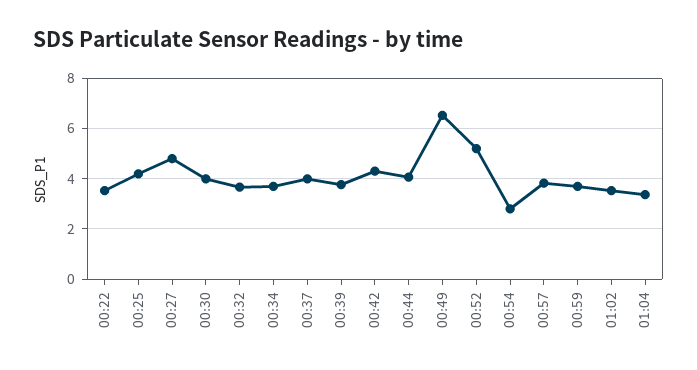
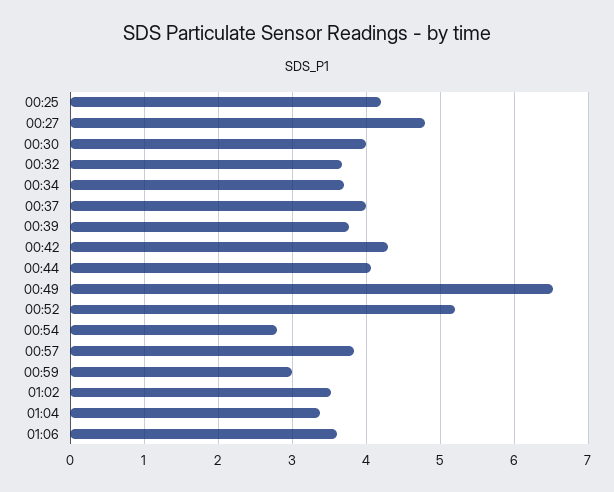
00:22: 3.5 -> none
00:59: 3.75 -> 3
01:06: none -> 3.6

